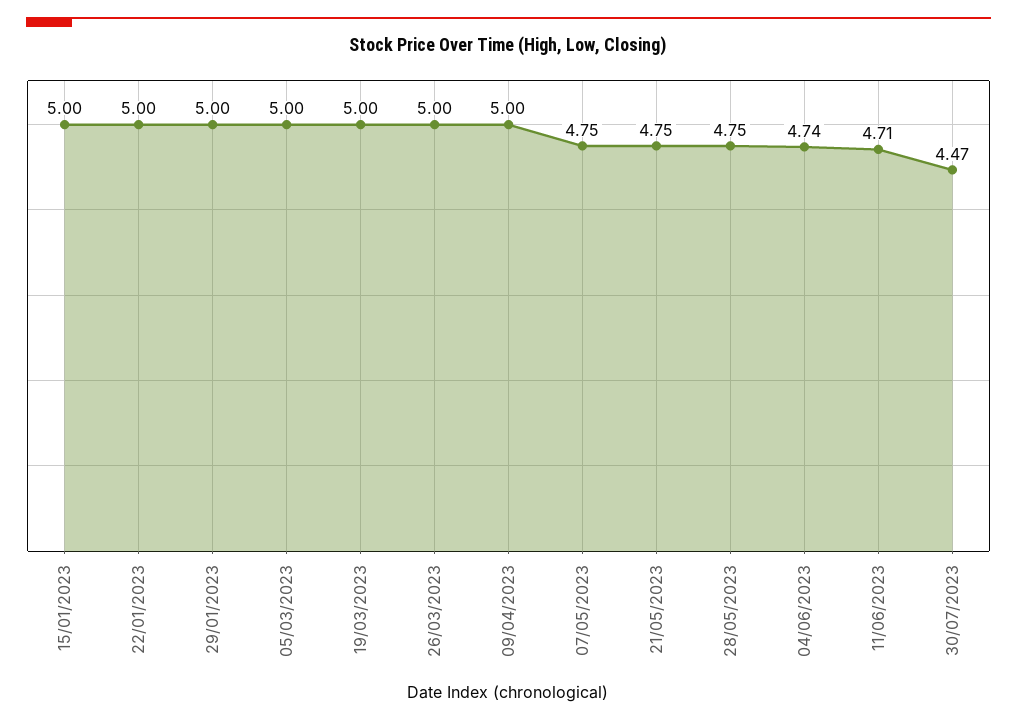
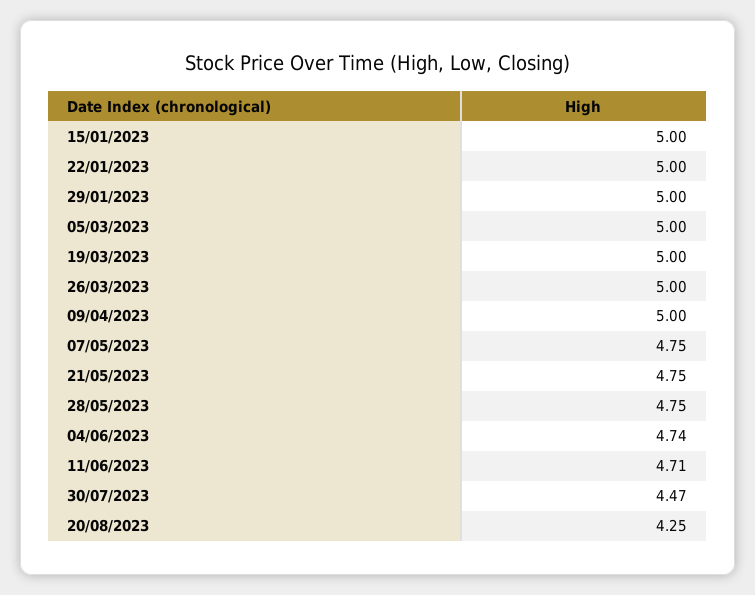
20/08/2023: none -> 4.25

